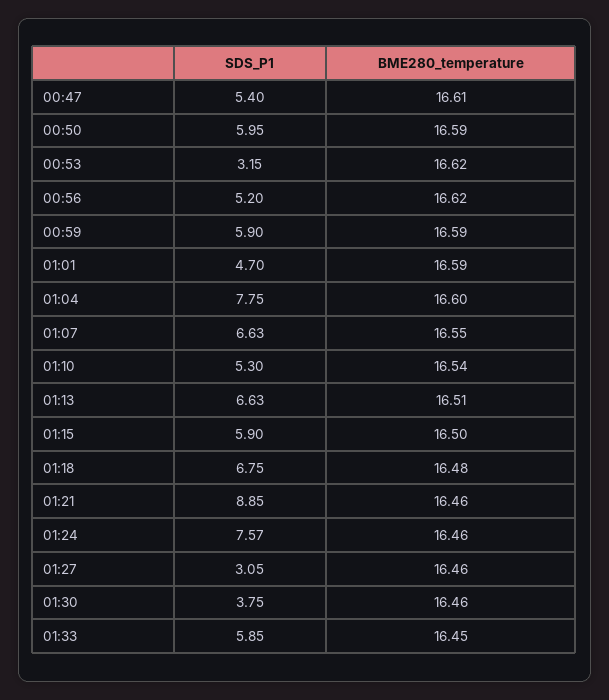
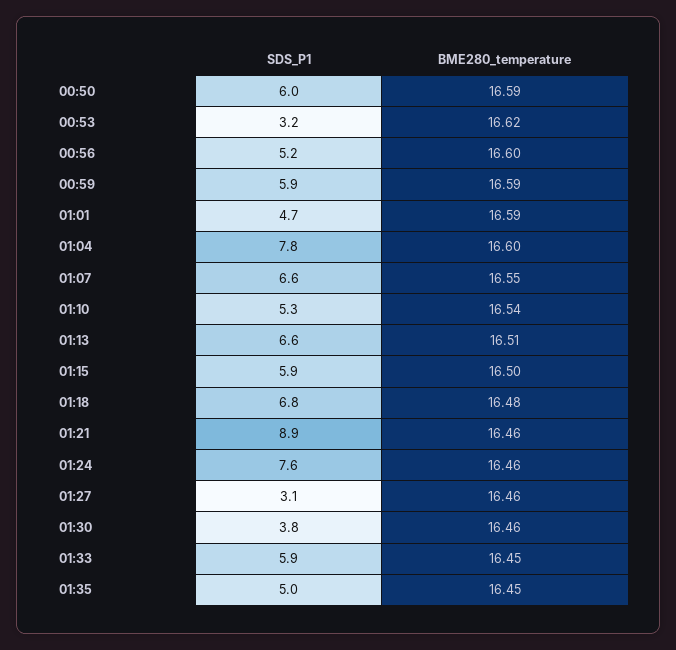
SDS_P1, 00:47: 5.4 -> none
BME280_temperature, 00:47: 16.61 -> none
BME280_temperature, 00:56: 16.62 -> 16.6
SDS_P1, 01:35: none -> 5
BME280_temperature, 01:35: none -> 16.45

